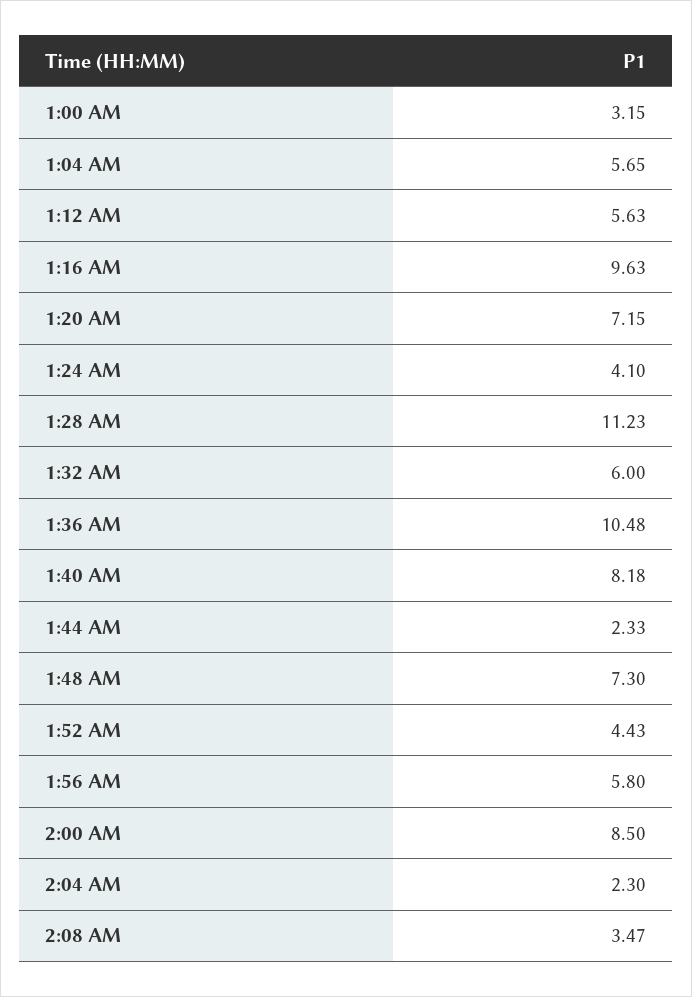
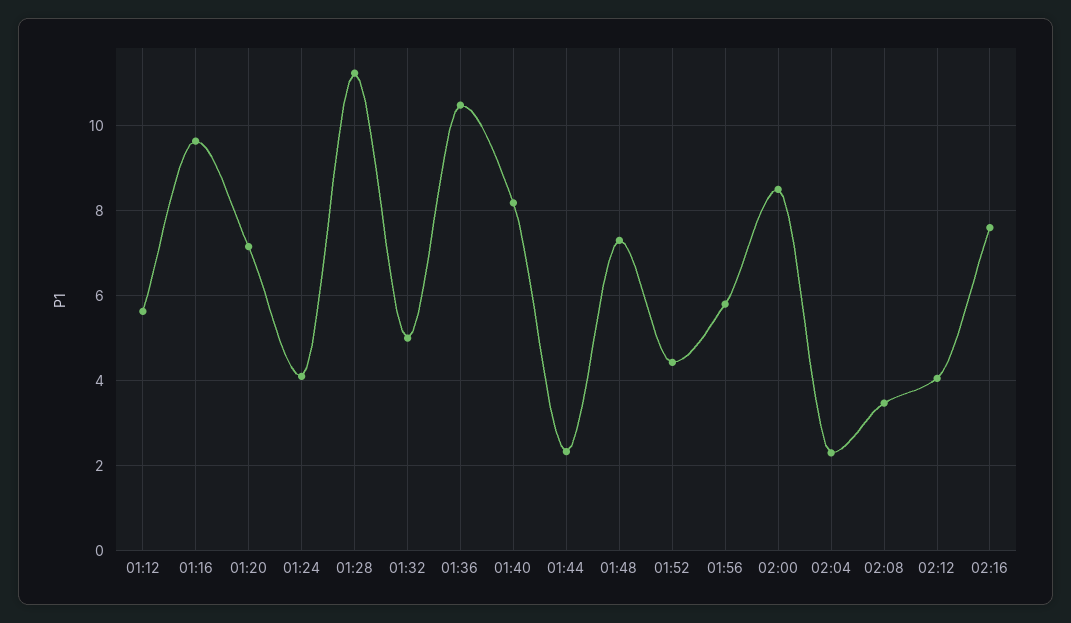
1:00 AM: 3.15 -> none
1:04 AM: 5.65 -> none
1:32 AM: 6 -> 5
02:12: none -> 4
02:16: none -> 7.6

